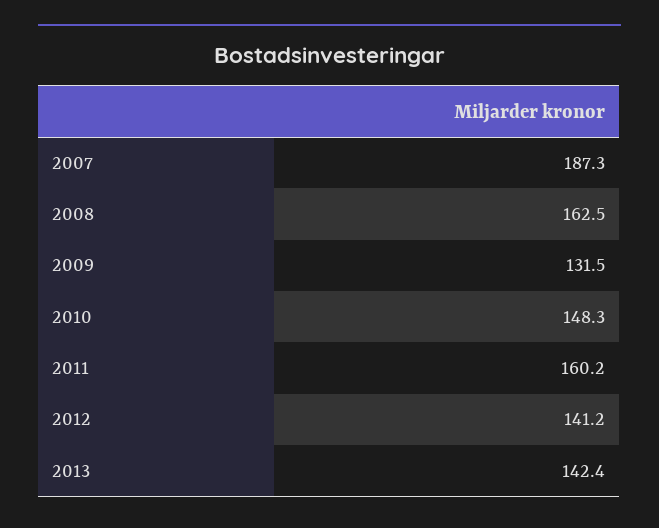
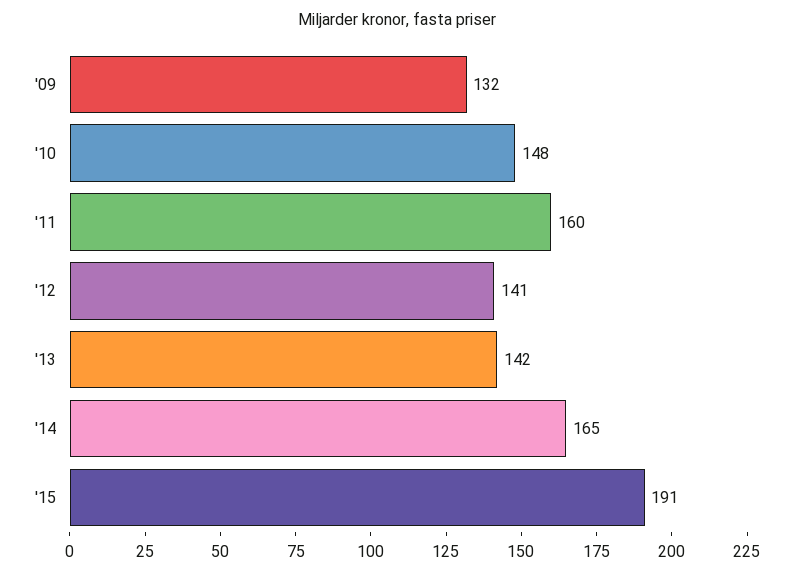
2007: 187.3 -> none
2008: 162.5 -> none
'14: none -> 165
'15: none -> 191

